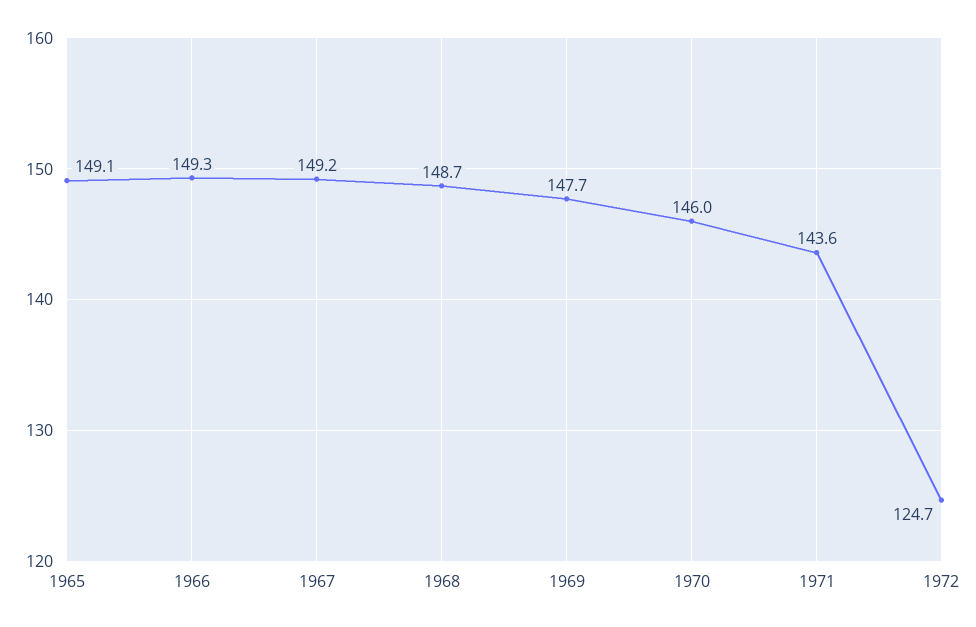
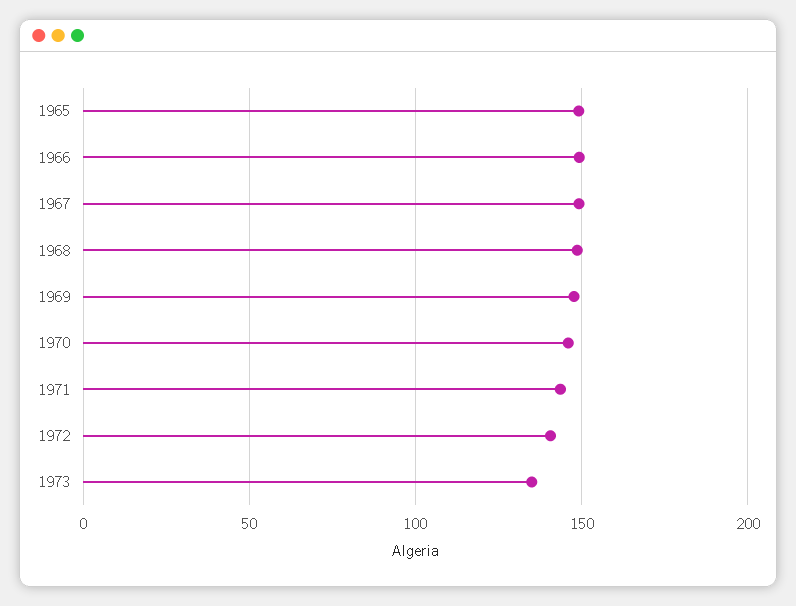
1972: 124.7 -> 140
1973: none -> 135

